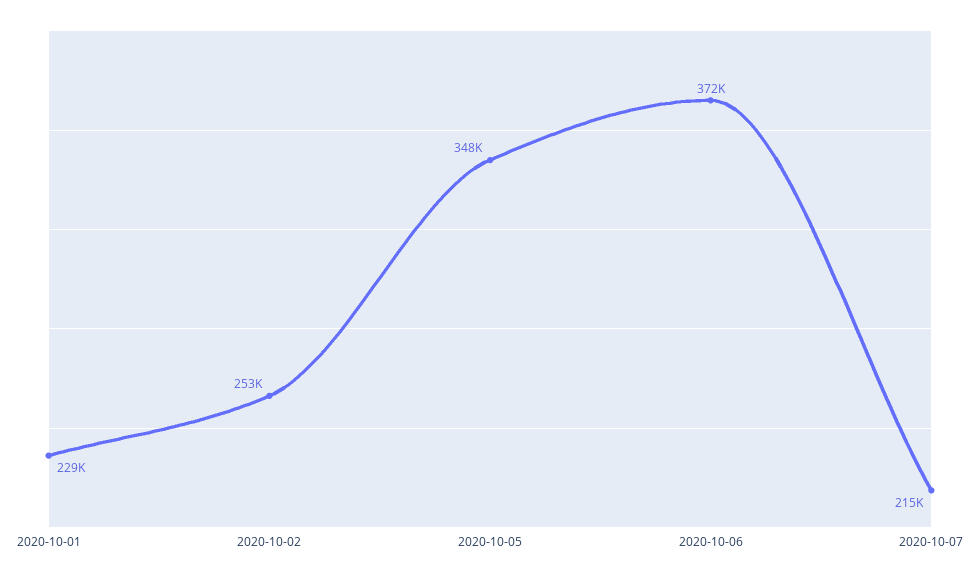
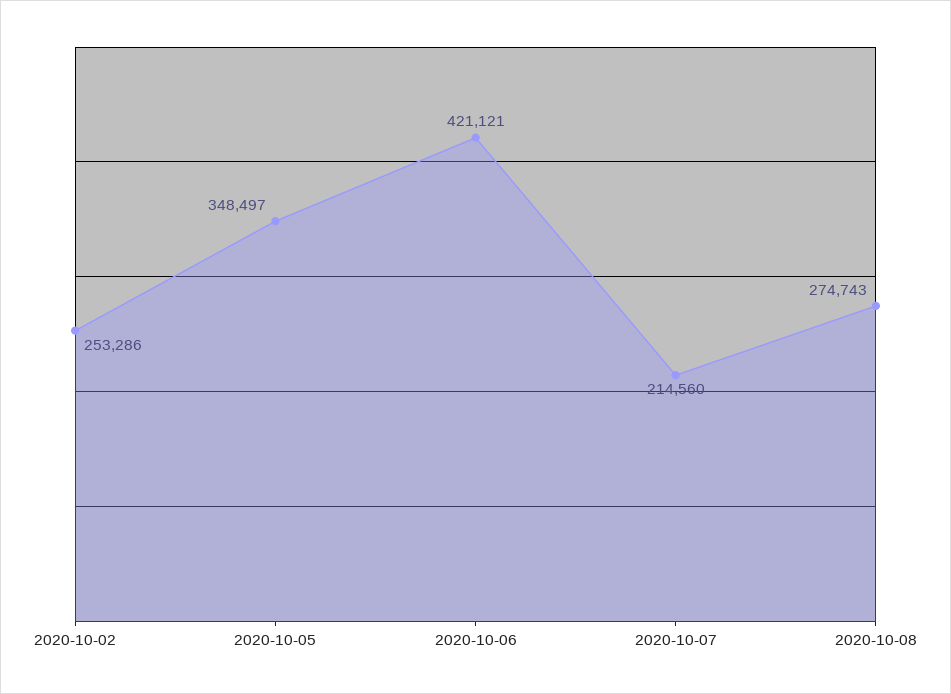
2020-10-01: 229000 -> none
2020-10-06: 372000 -> 421121
2020-10-08: none -> 274743

